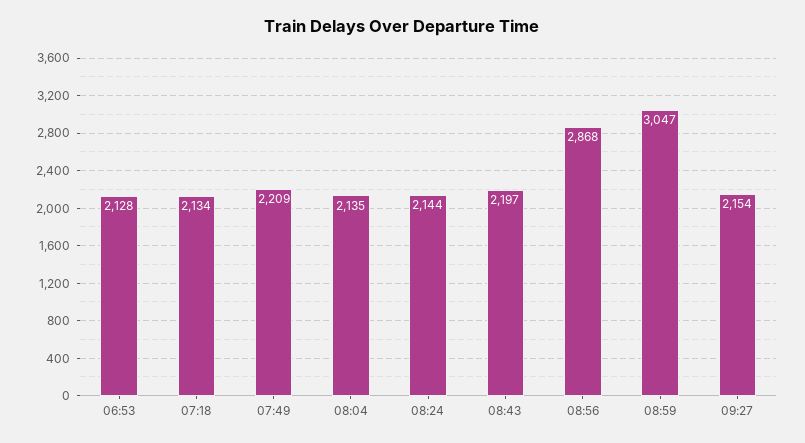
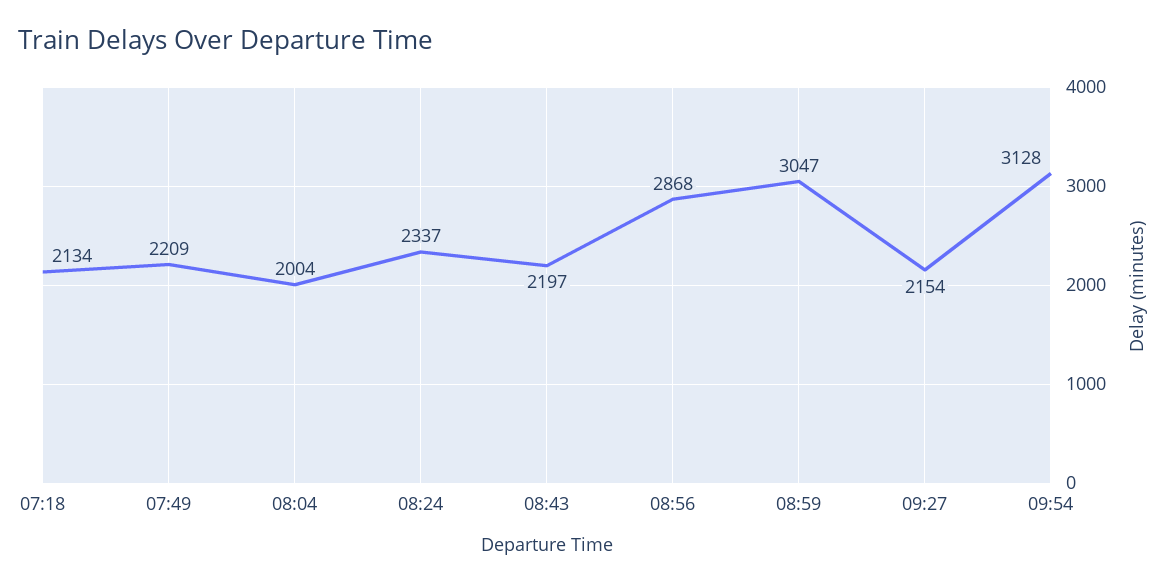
06:53: 2128 -> none
08:04: 2135 -> 2004
08:24: 2144 -> 2337
09:54: none -> 3128

